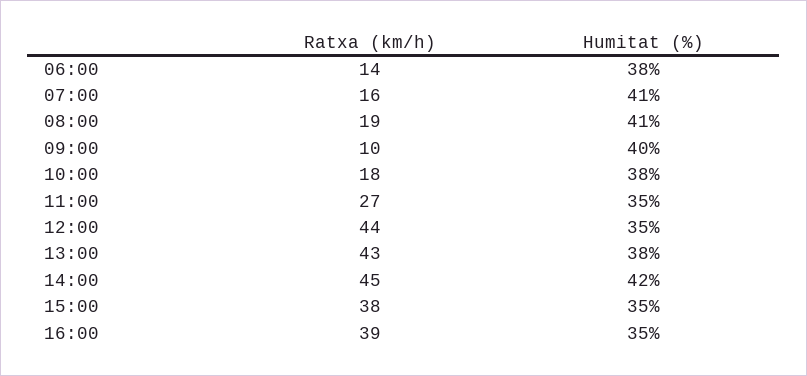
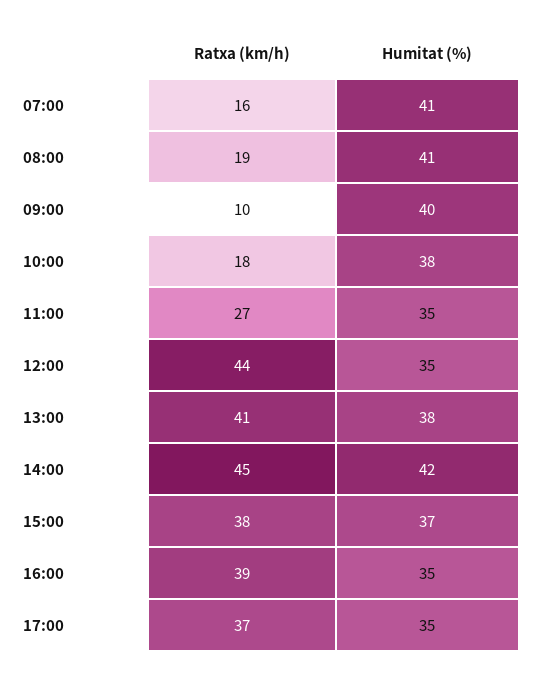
Ratxa (km/h), 06:00: 14 -> none
Humitat (%), 06:00: 38 -> none
Ratxa (km/h), 13:00: 43 -> 41
Humitat (%), 15:00: 35 -> 37
Ratxa (km/h), 17:00: none -> 37
Humitat (%), 17:00: none -> 35

